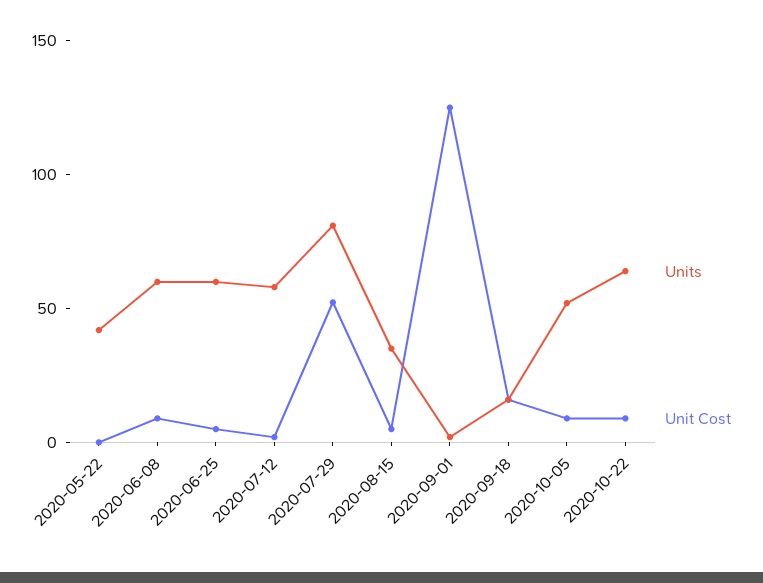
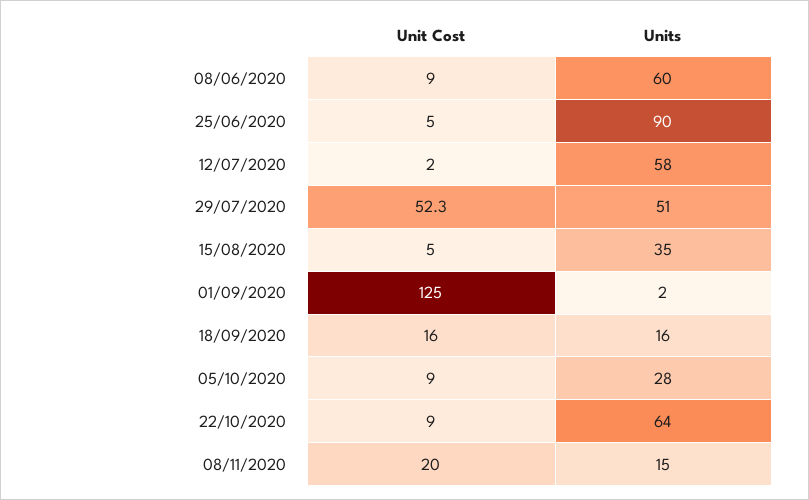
Units, 2020-05-22: 40 -> none
Unit Cost, 2020-05-22: 0 -> none
Units, 2020-06-25: 60 -> 90
Units, 2020-07-29: 80 -> 51
Units, 2020-10-05: 50 -> 28
Unit Cost, 08/11/2020: none -> 20
Units, 08/11/2020: none -> 15

